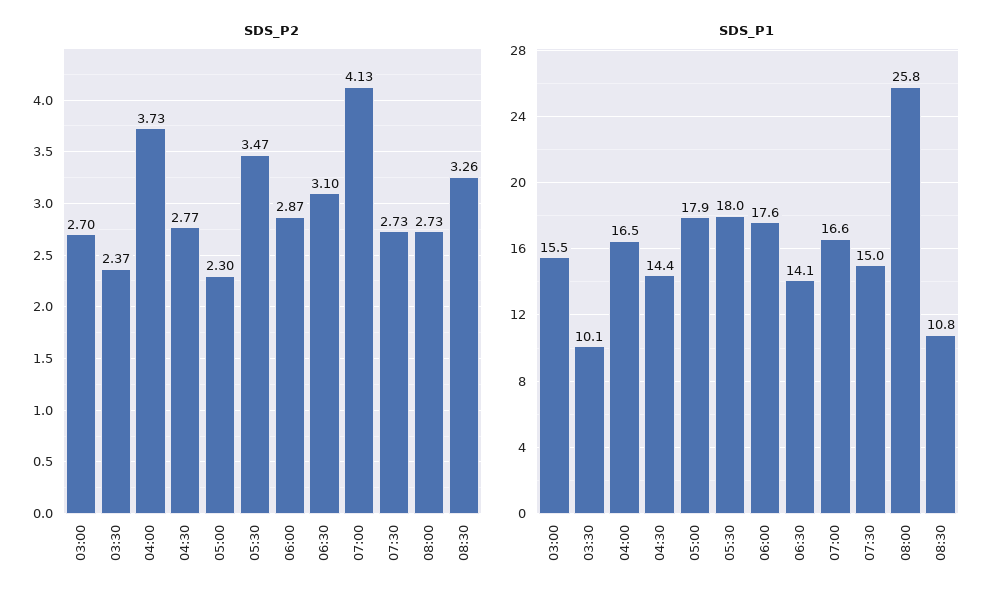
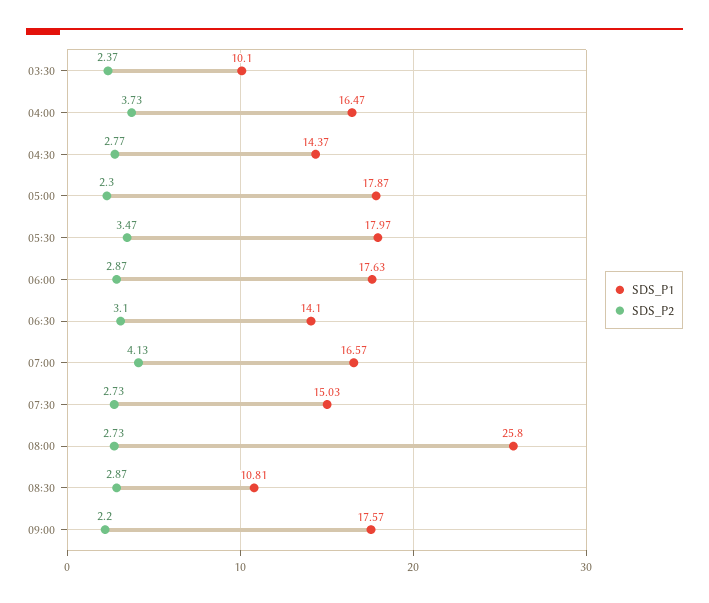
SDS_P2, 03:00: 2.7 -> none
SDS_P2, 08:30: 3.26 -> 2.87
SDS_P1, 03:00: 15.5 -> none
SDS_P1, 09:00: none -> 17.57
SDS_P2, 09:00: none -> 2.2

